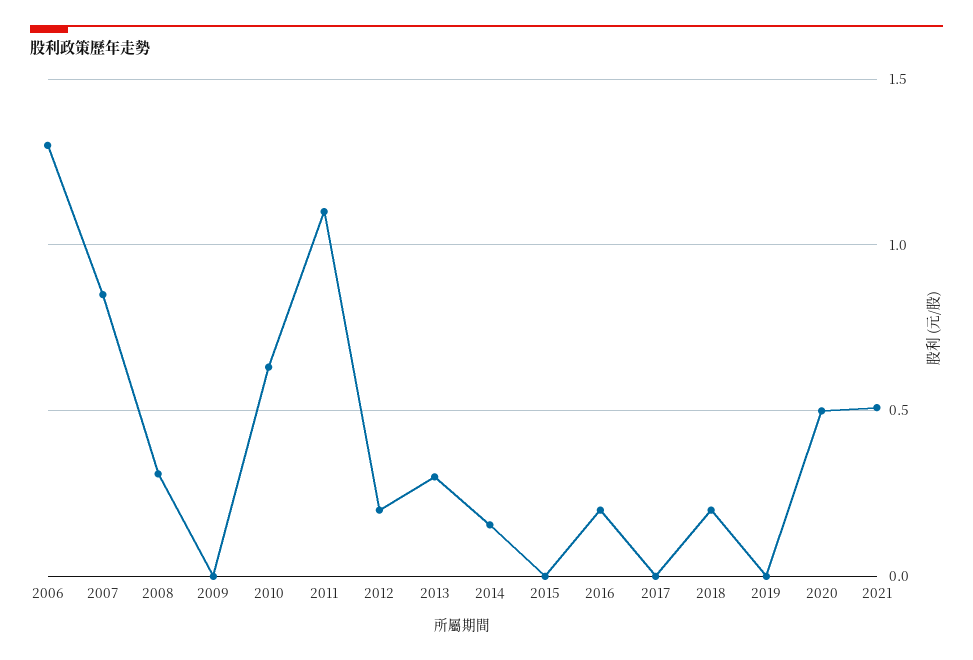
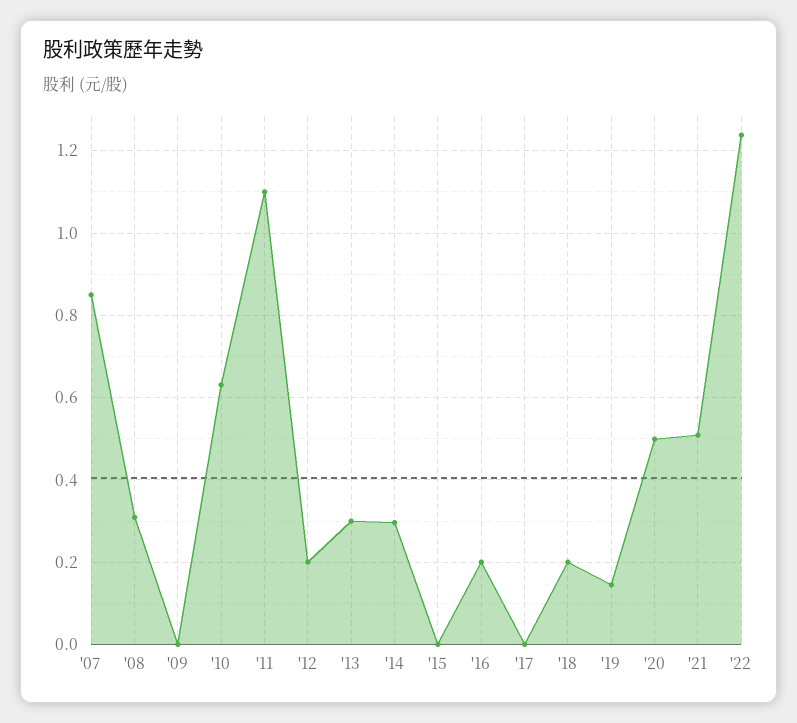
2006: 1.3 -> none
2014: 0.15 -> 0.3
2019: 0 -> 0.14
'22: none -> 1.24

